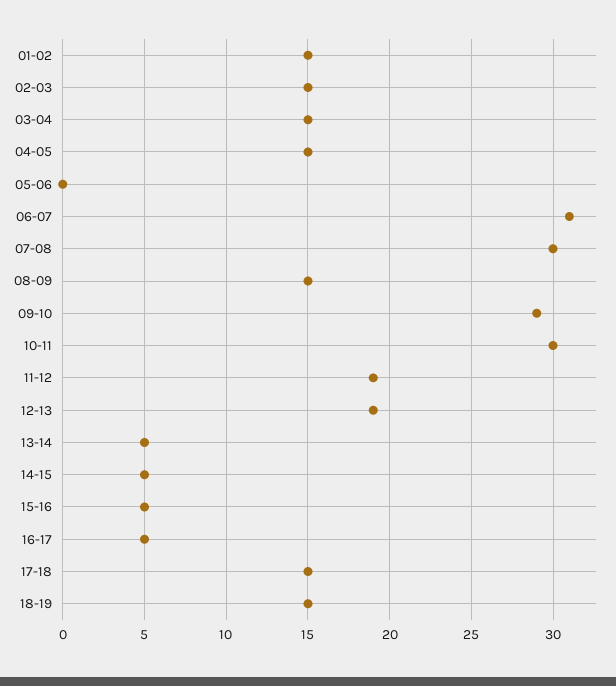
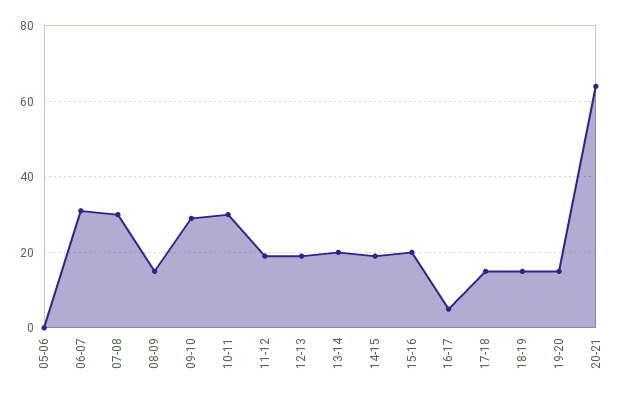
01-02: 15 -> none
02-03: 15 -> none
03-04: 15 -> none
04-05: 15 -> none
13-14: 5 -> 20
14-15: 5 -> 20
15-16: 5 -> 20
19-20: none -> 15
20-21: none -> 65

